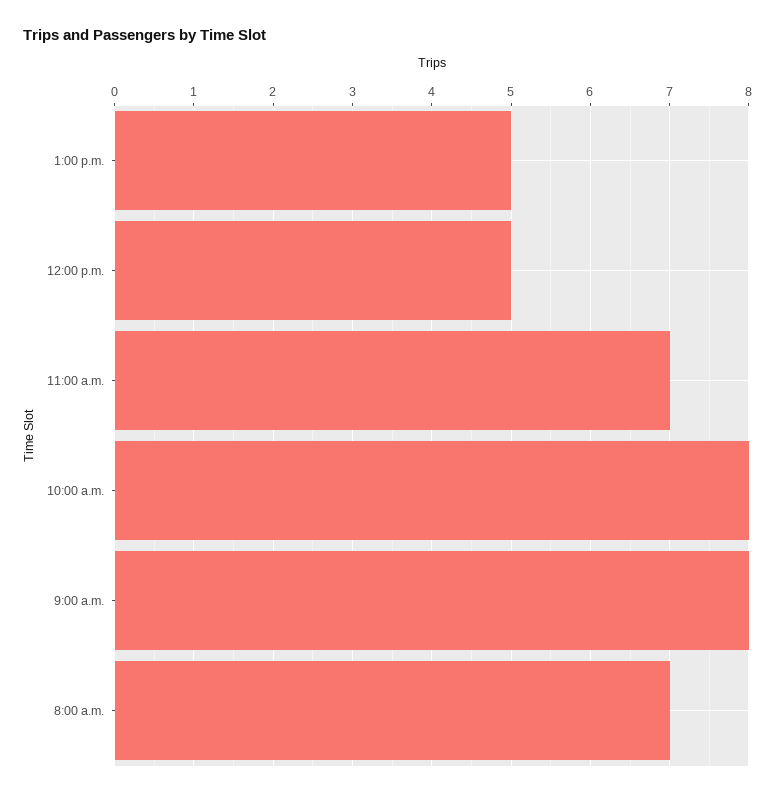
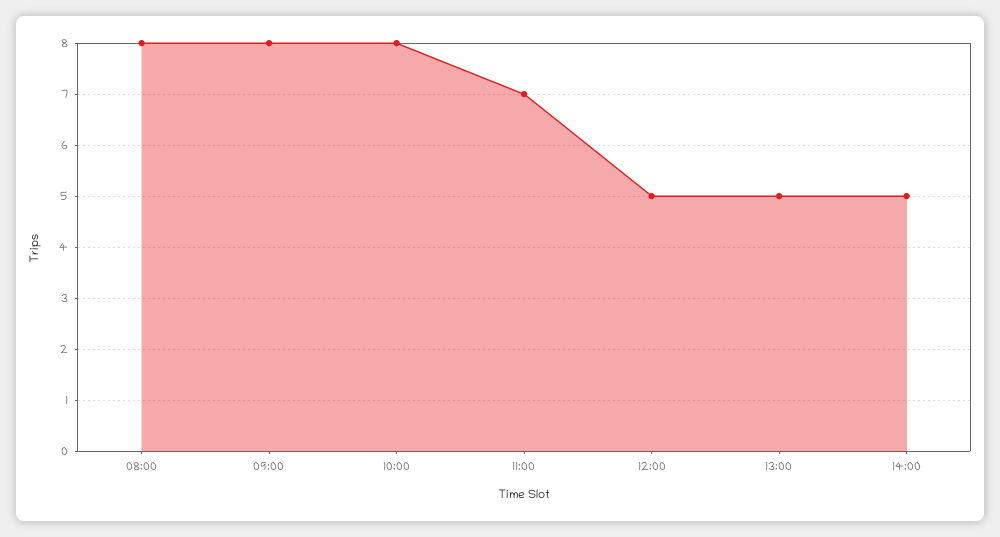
8:00 a.m.: 7 -> 8
14:00: none -> 5

